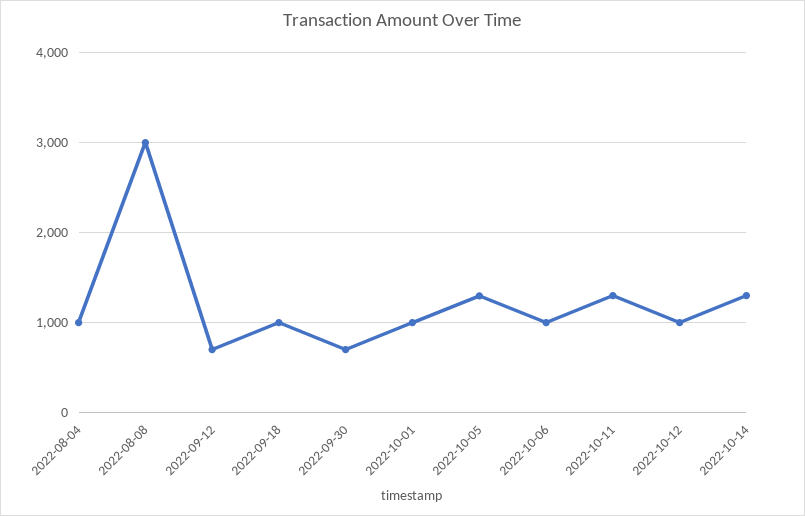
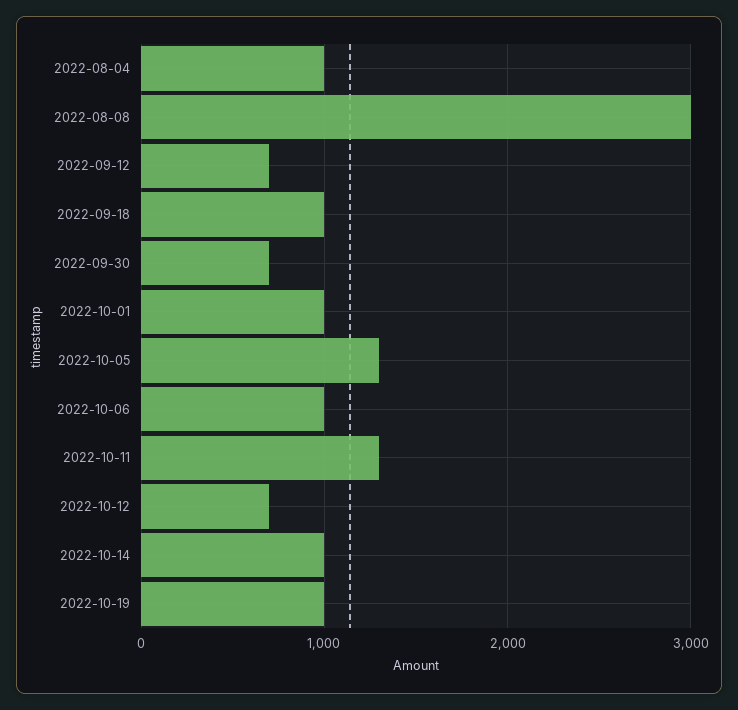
2022-10-12: 1000 -> 700
2022-10-14: 1300 -> 1000
2022-10-19: none -> 1000

